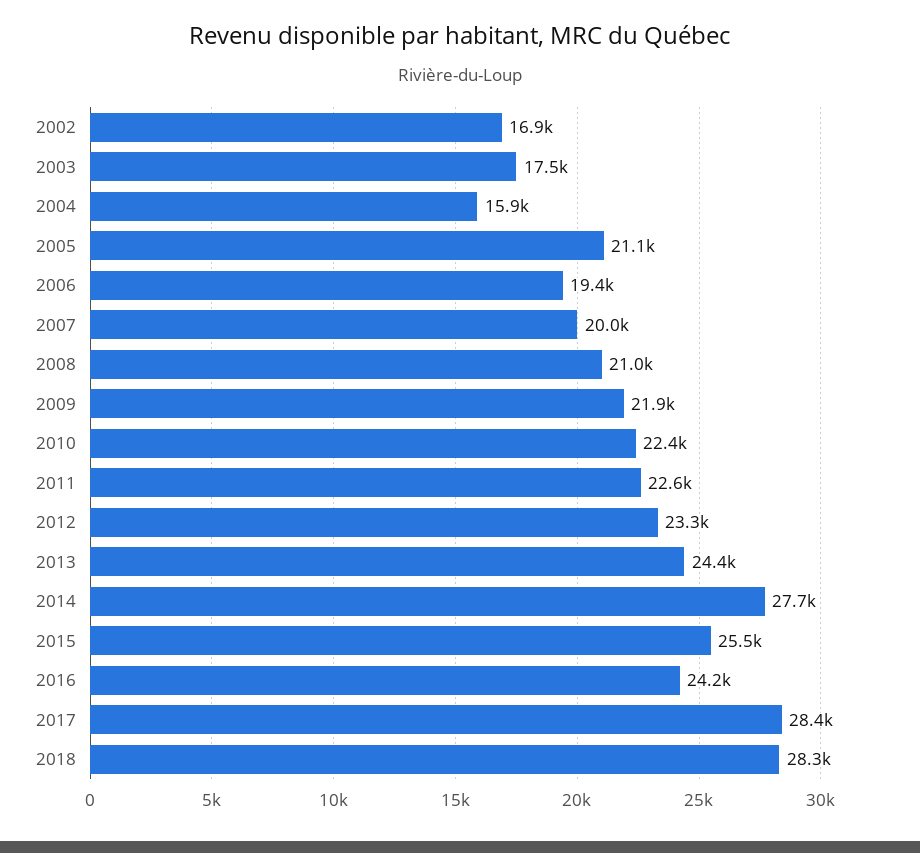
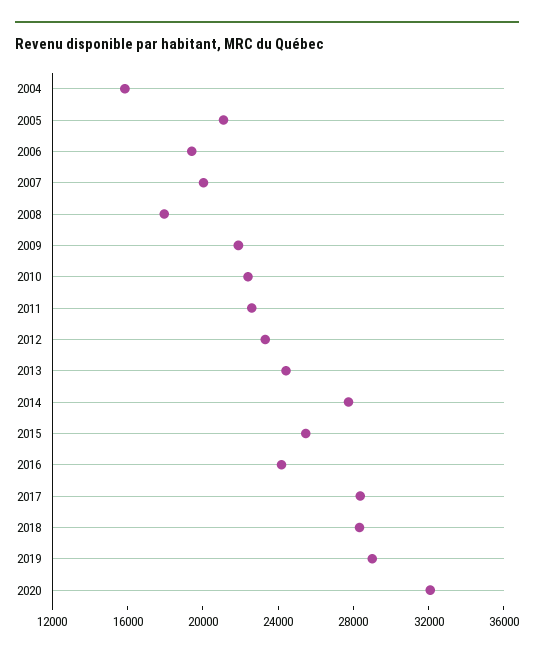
2002: 16900 -> none
2003: 17500 -> none
2008: 21000 -> 18000
2019: none -> 29000
2020: none -> 32000

